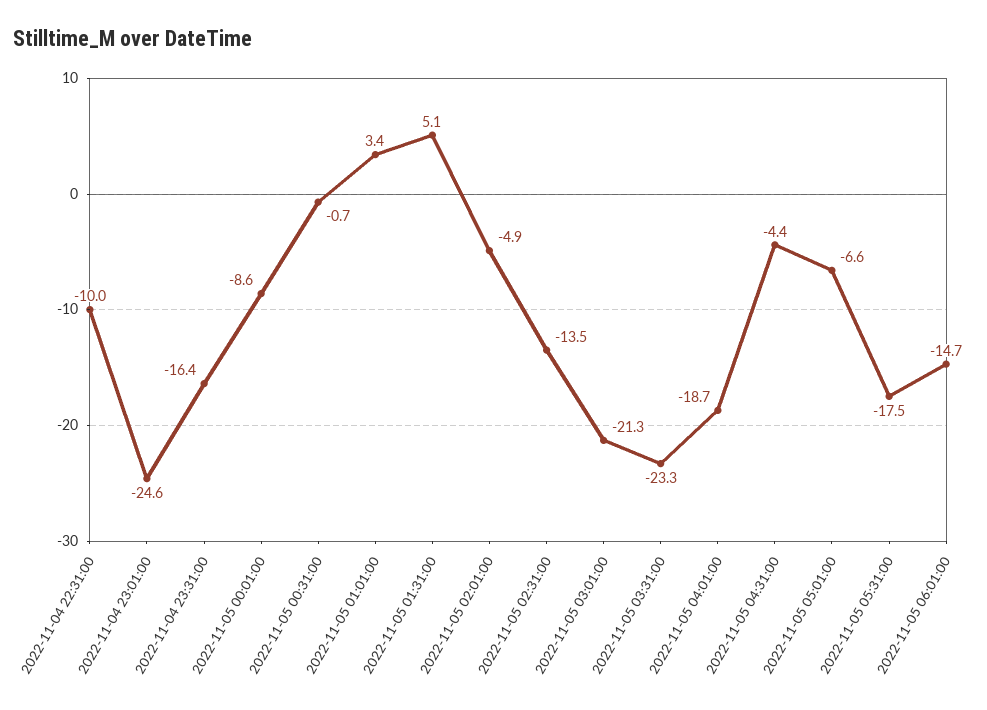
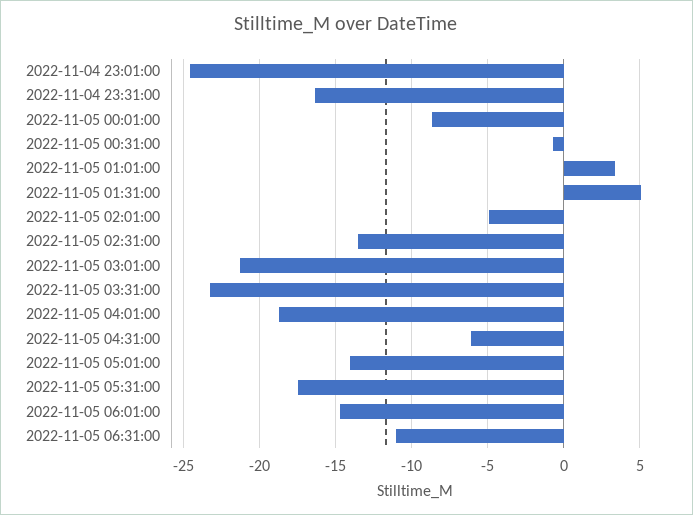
2022-11-04 22:31:00: -10 -> none
2022-11-05 04:31:00: -4.4 -> -6
2022-11-05 05:01:00: -6.6 -> -14
2022-11-05 06:31:00: none -> -11

